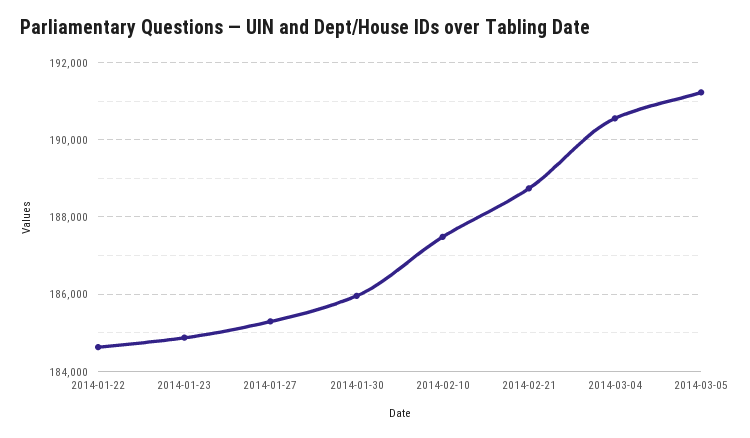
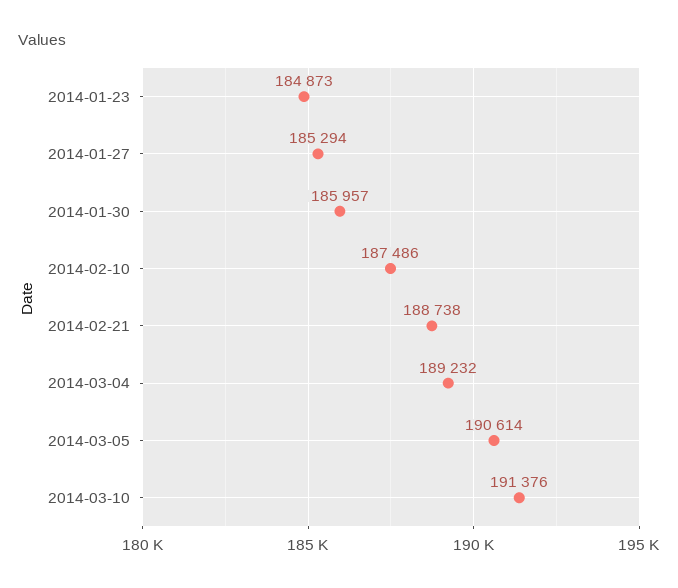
2014-01-22: 184600 -> none
2014-03-04: 190600 -> 189232
2014-03-05: 191200 -> 190614
2014-03-10: none -> 191376

